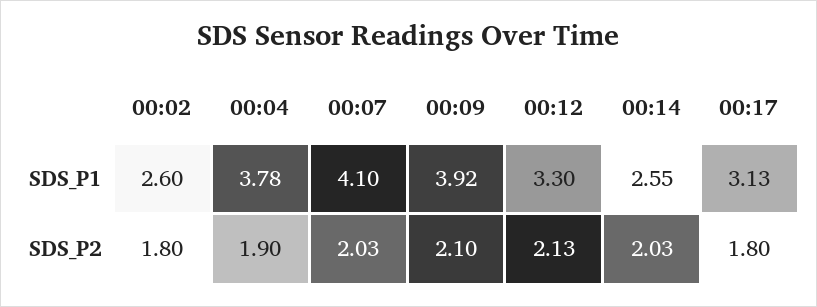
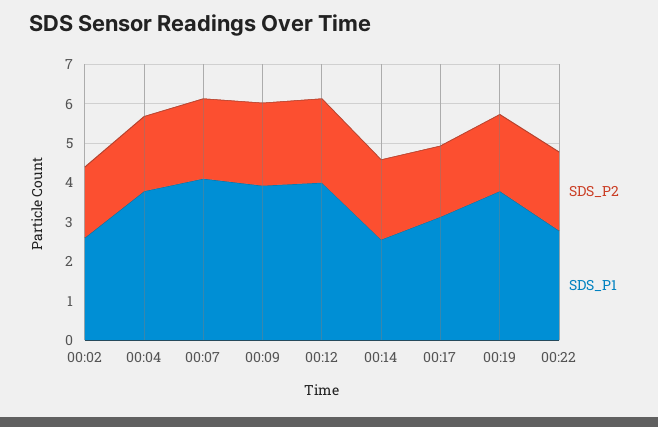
SDS_P1, 00:12: 3.3 -> 4
SDS_P2, 00:19: none -> 2
SDS_P1, 00:19: none -> 3.75
SDS_P2, 00:22: none -> 2
SDS_P1, 00:22: none -> 2.75

